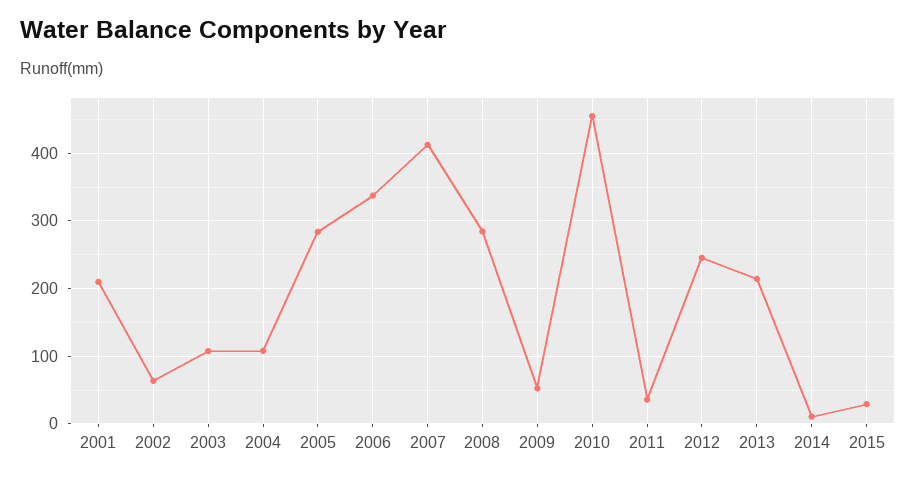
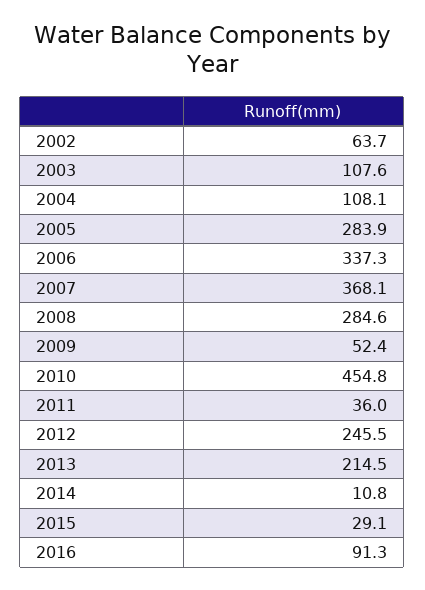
2001: 210 -> none
2007: 410 -> 368.1
2016: none -> 91.3

